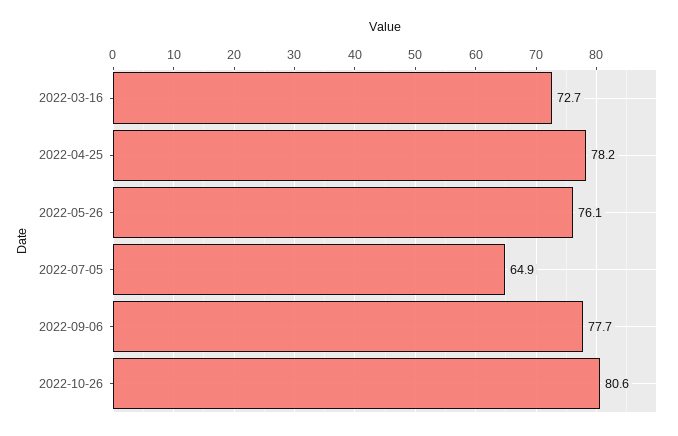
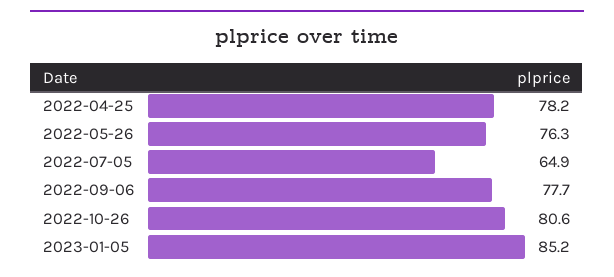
2022-03-16: 72.7 -> none
2022-05-26: 76.1 -> 76.3
2023-01-05: none -> 85.2

